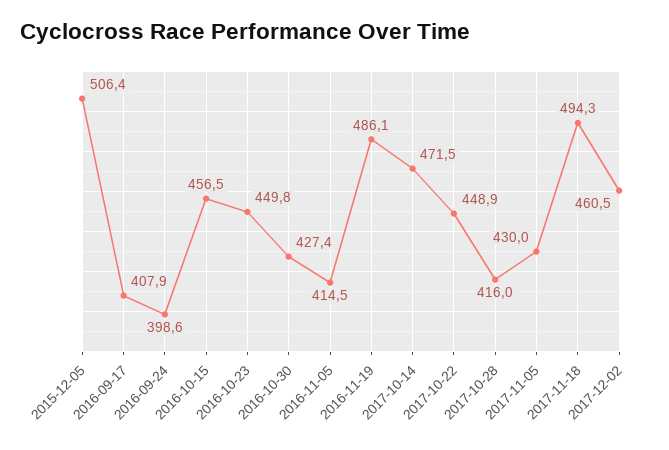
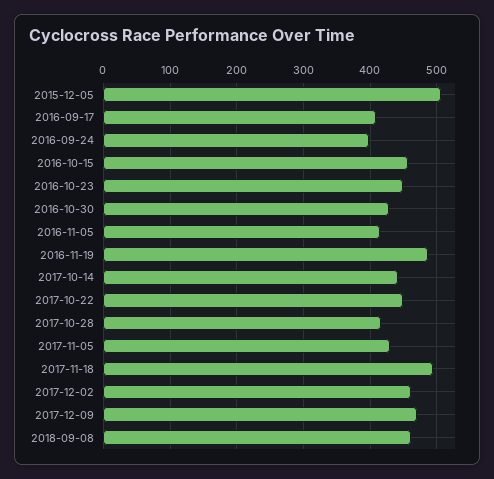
2017-10-14: 471.5 -> 440
2017-12-09: none -> 470
2018-09-08: none -> 460

